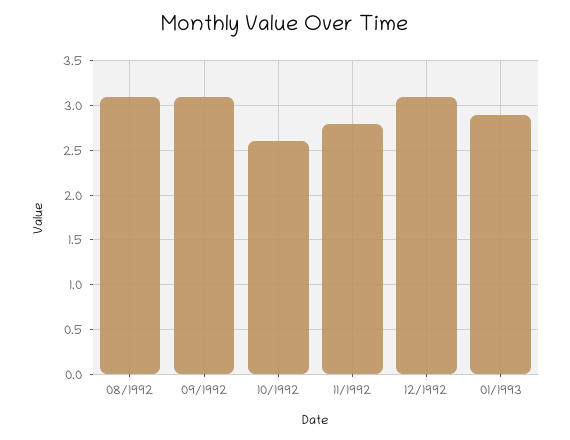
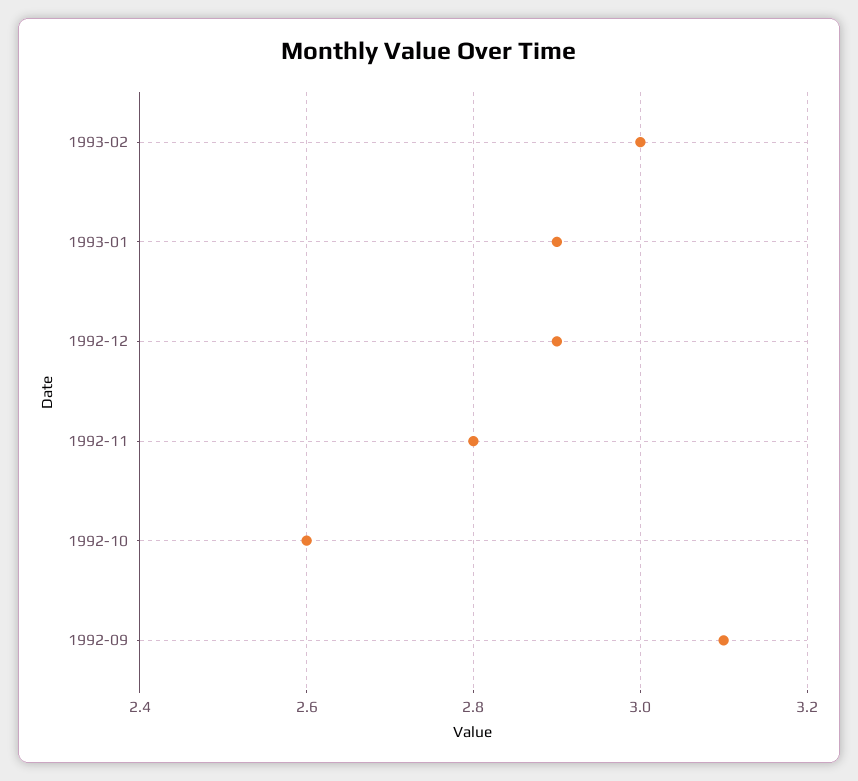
08/1992: 3.1 -> none
12/1992: 3.1 -> 2.9
1993-02: none -> 3

